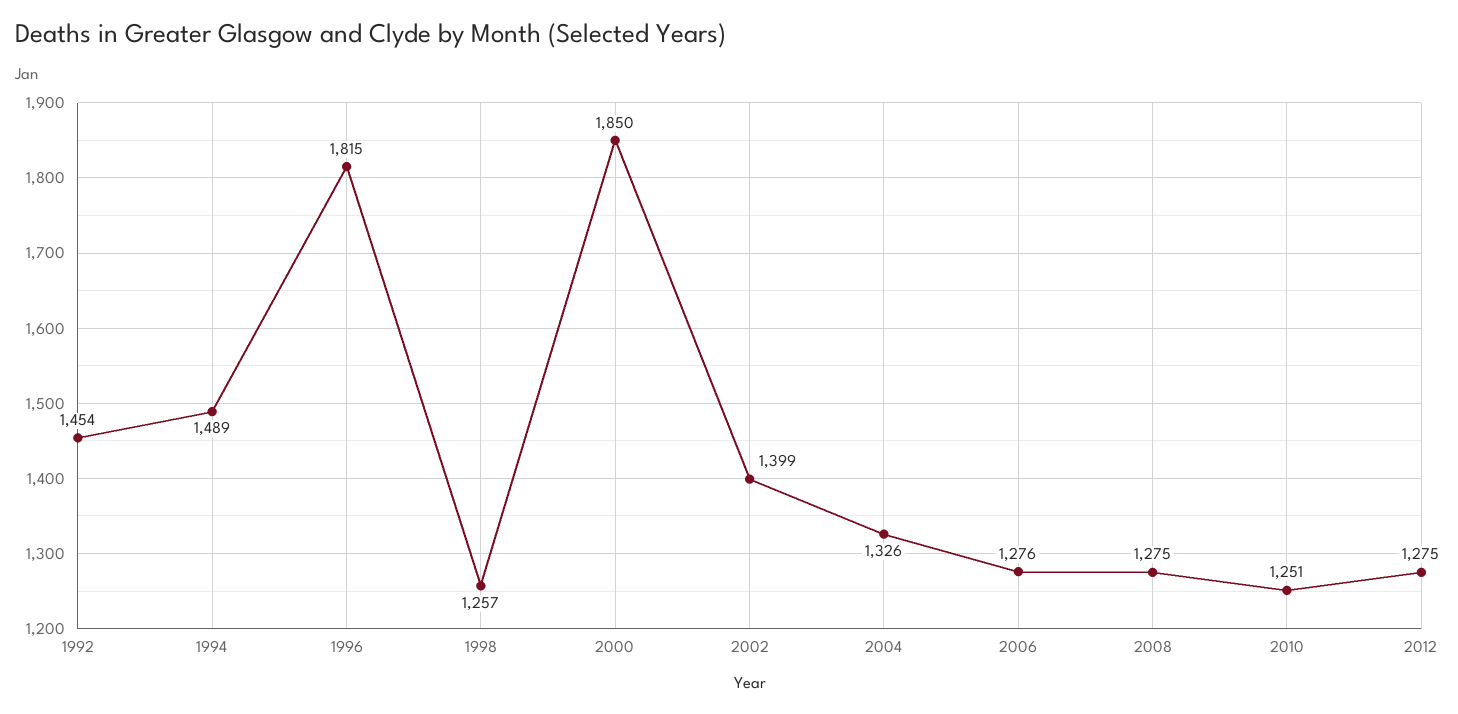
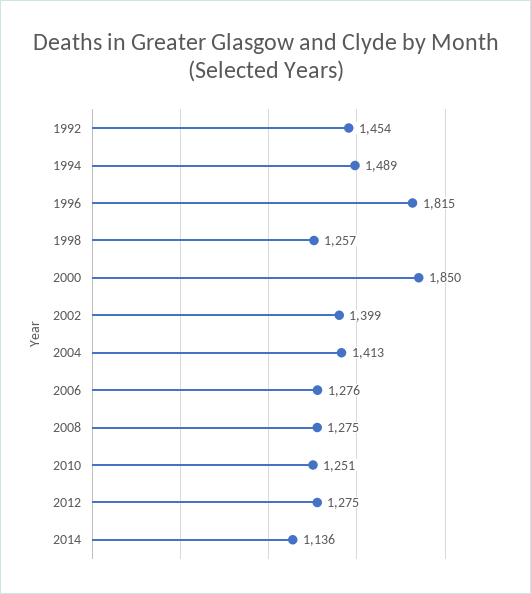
2004: 1326 -> 1413
2014: none -> 1136

